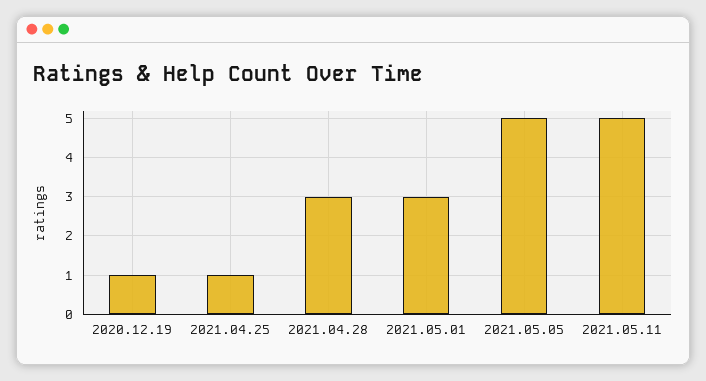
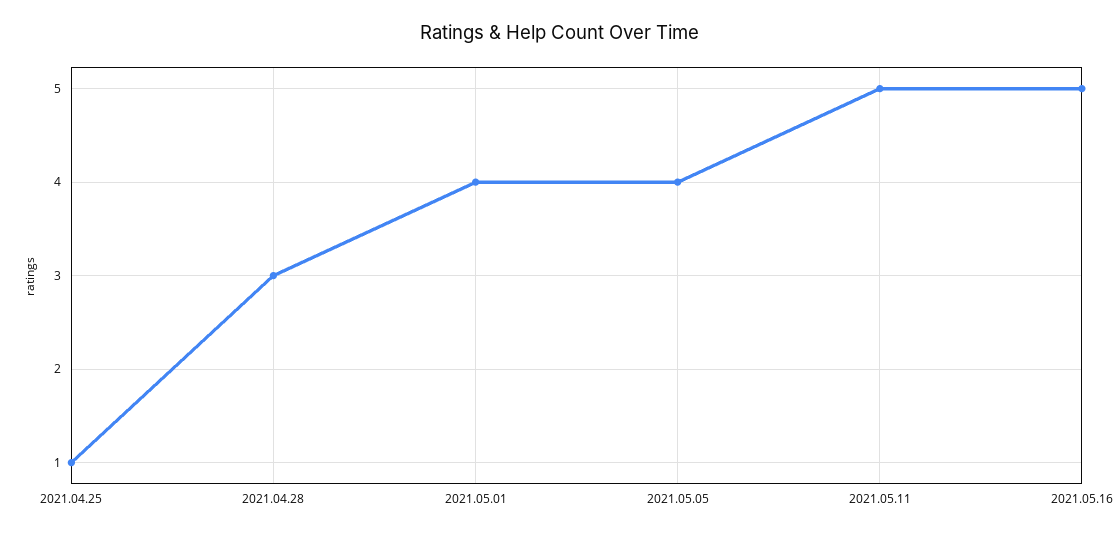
2020.12.19: 1 -> none
2021.05.01: 3 -> 4
2021.05.05: 5 -> 4
2021.05.16: none -> 5

